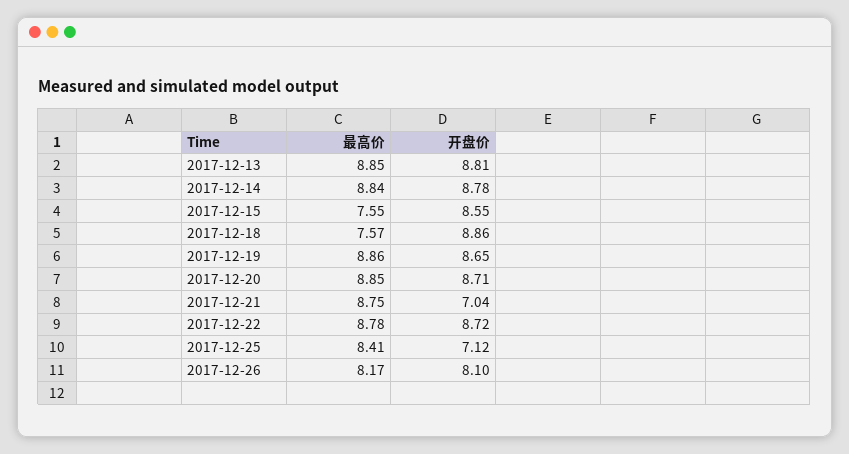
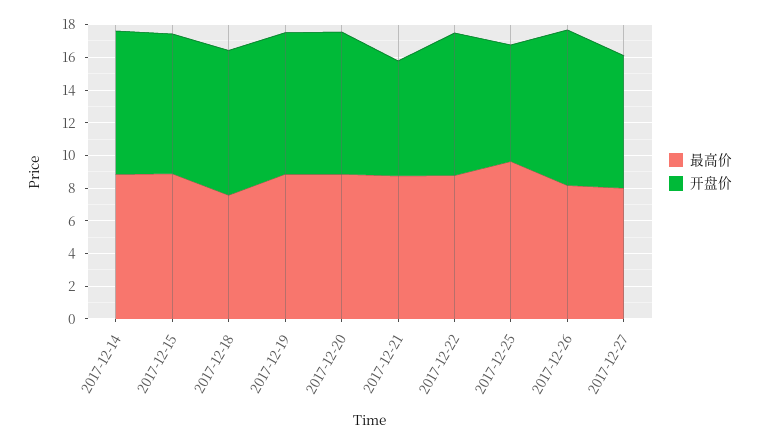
最高价, 2017-12-13: 8.85 -> none
开盘价, 2017-12-13: 8.81 -> none
最高价, 2017-12-15: 7.55 -> 9
最高价, 2017-12-25: 8.41 -> 9.5
开盘价, 2017-12-26: 8.1 -> 9.5
最高价, 2017-12-27: none -> 8
开盘价, 2017-12-27: none -> 8

